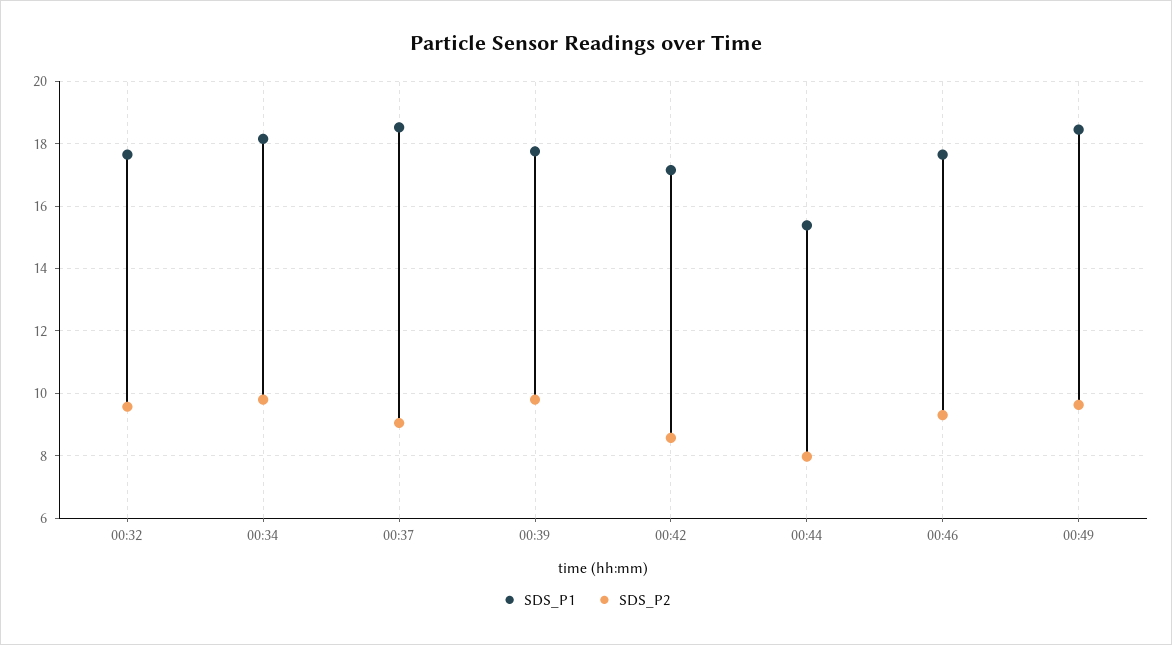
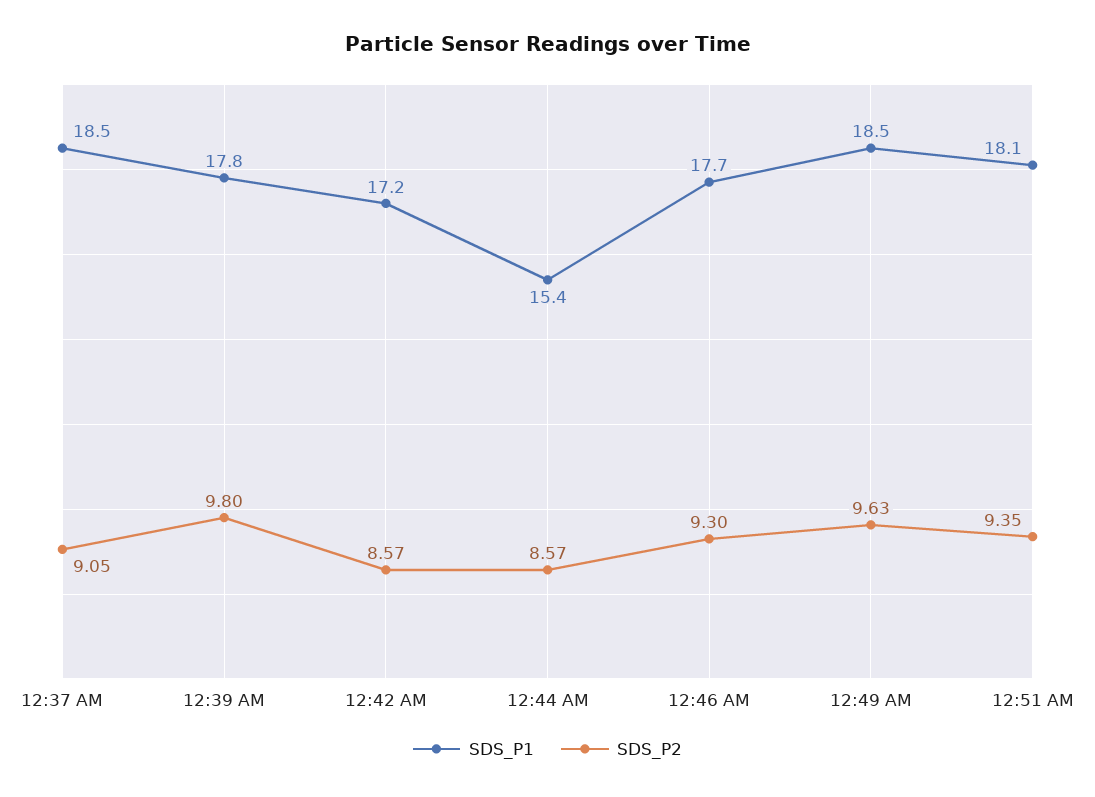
SDS_P1, 00:32: 17.6 -> none
SDS_P2, 00:32: 9.6 -> none
SDS_P1, 00:34: 18.2 -> none
SDS_P2, 00:34: 9.8 -> none
SDS_P2, 00:44: 8 -> 8.57
SDS_P1, 12:51 AM: none -> 18.1
SDS_P2, 12:51 AM: none -> 9.35

